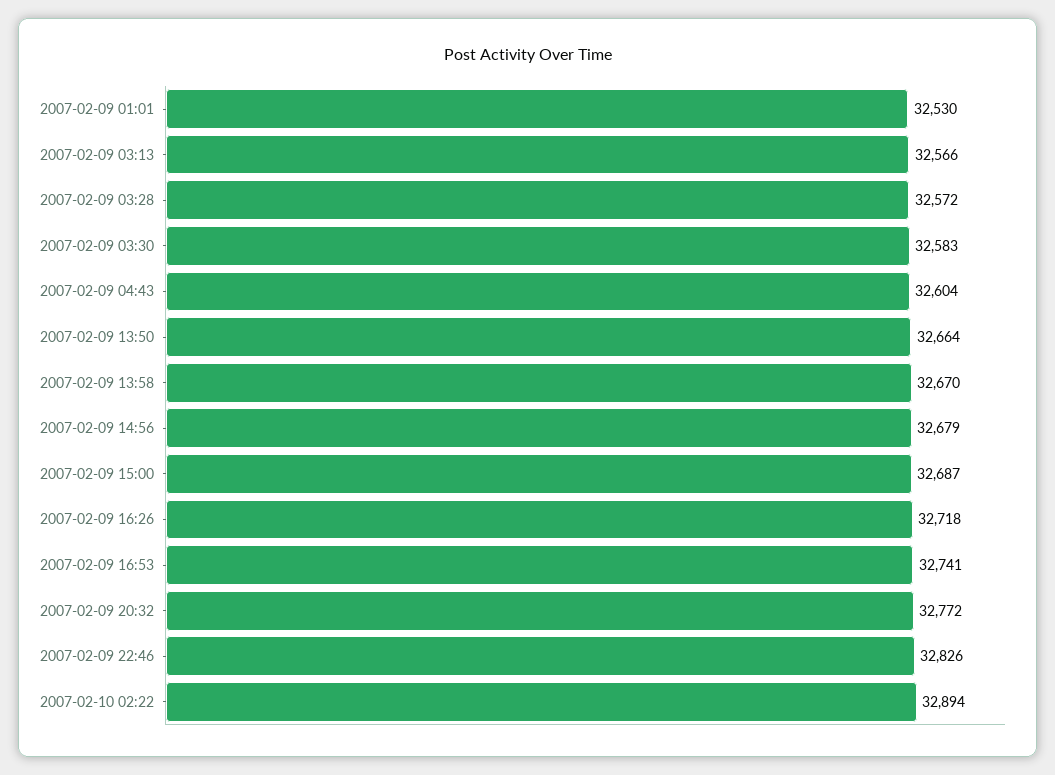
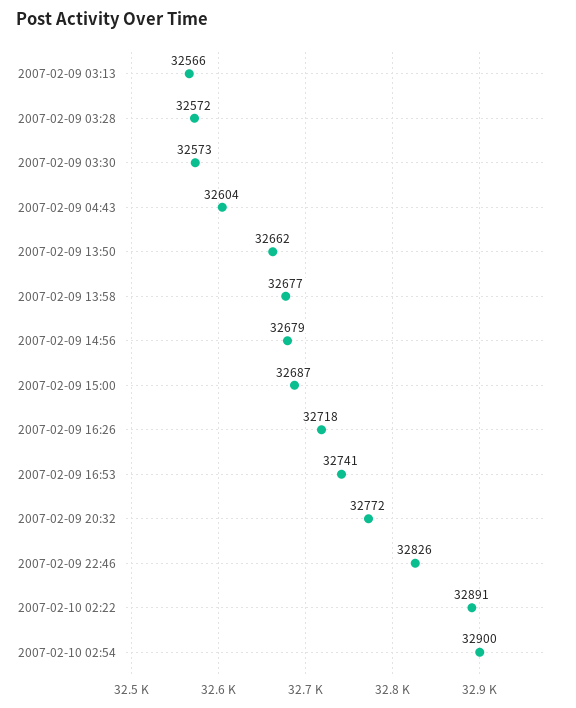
2007-02-09 01:01: 32530 -> none
2007-02-09 03:30: 32583 -> 32573
2007-02-09 13:50: 32664 -> 32662
2007-02-09 13:58: 32670 -> 32677
2007-02-10 02:22: 32894 -> 32891
2007-02-10 02:54: none -> 32900

